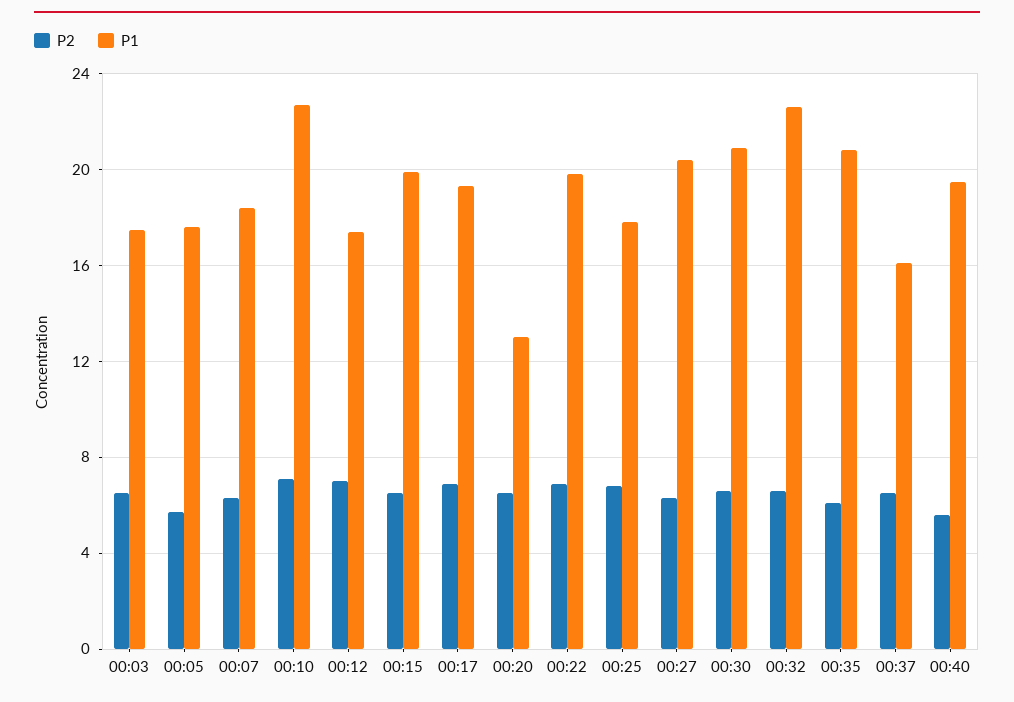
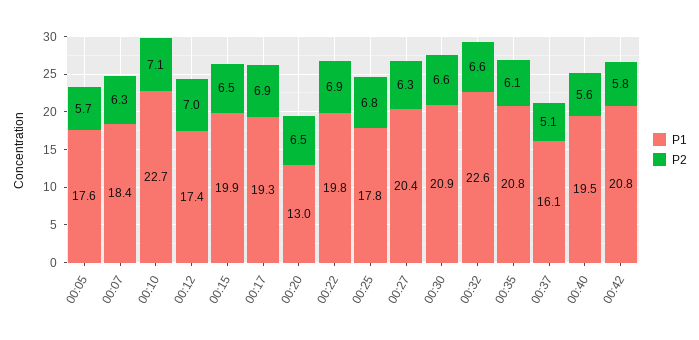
P2, 00:03: 6.5 -> none
P1, 00:03: 17.5 -> none
P2, 00:37: 6.5 -> 5.1
P1, 00:42: none -> 20.8
P2, 00:42: none -> 5.8

